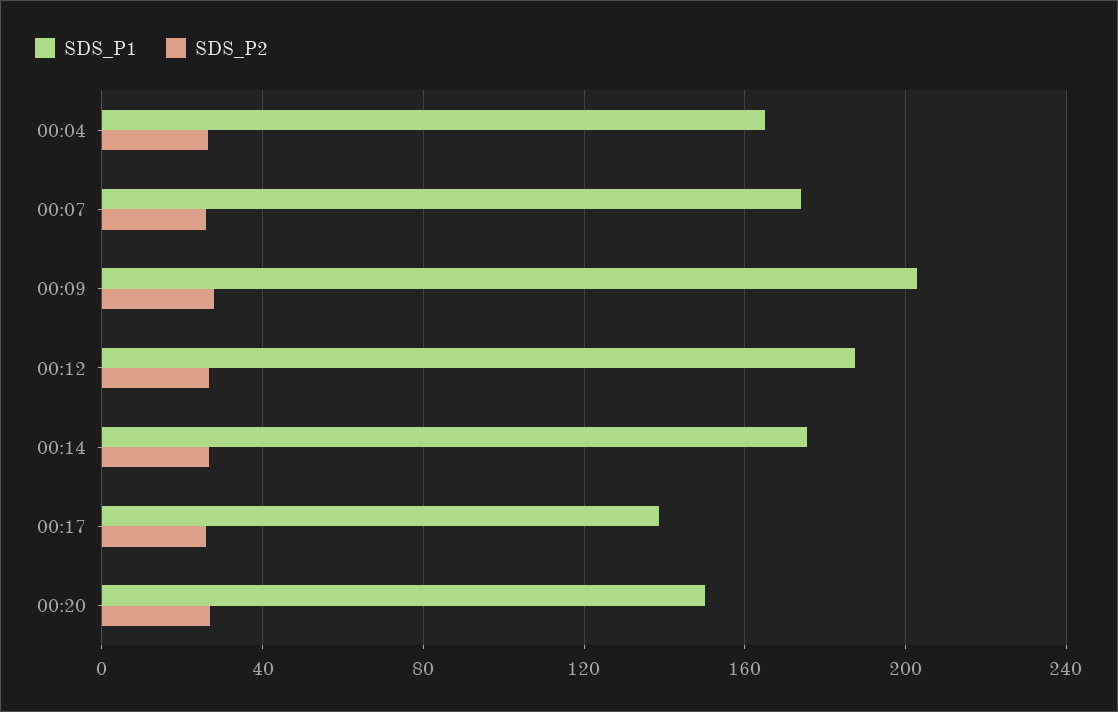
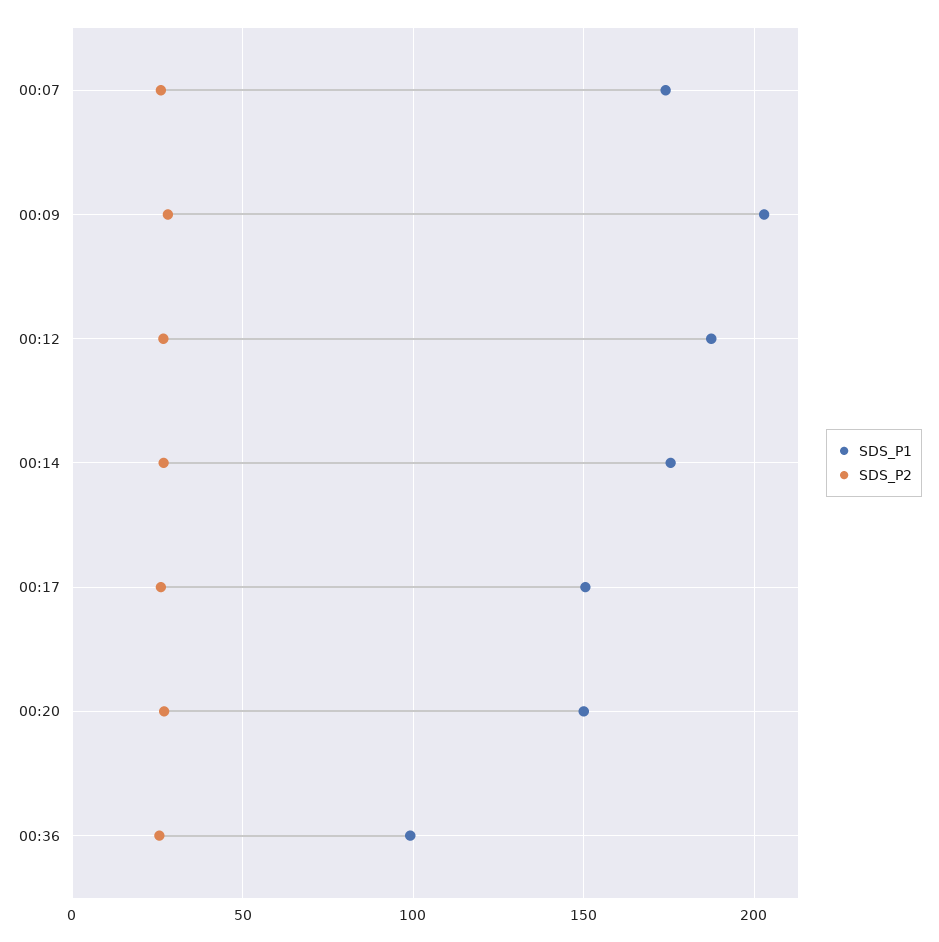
SDS_P1, 00:04: 165 -> none
SDS_P2, 00:04: 25 -> none
SDS_P1, 00:17: 140 -> 150
SDS_P1, 00:36: none -> 100
SDS_P2, 00:36: none -> 25

